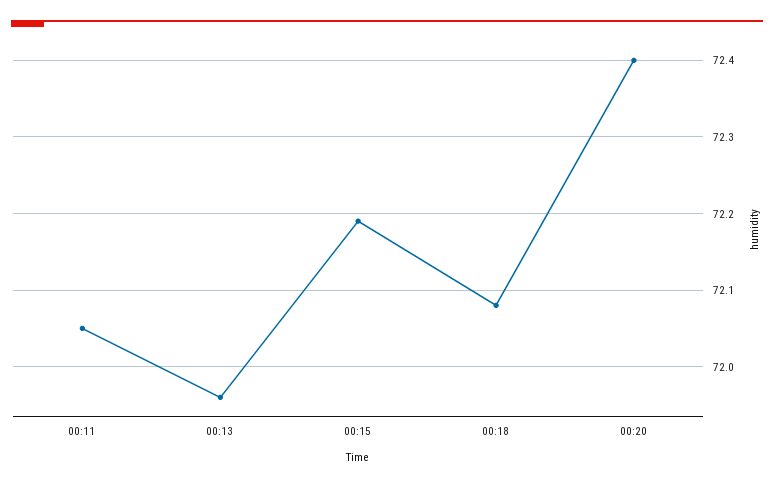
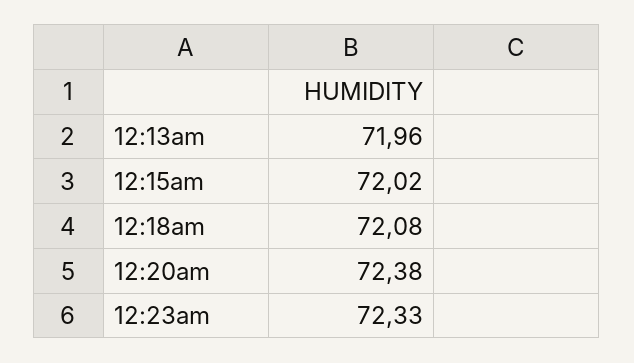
00:11: 72.05 -> none
00:15: 72.19 -> 72.02
00:20: 72.4 -> 72.38
12:23am: none -> 72.33

